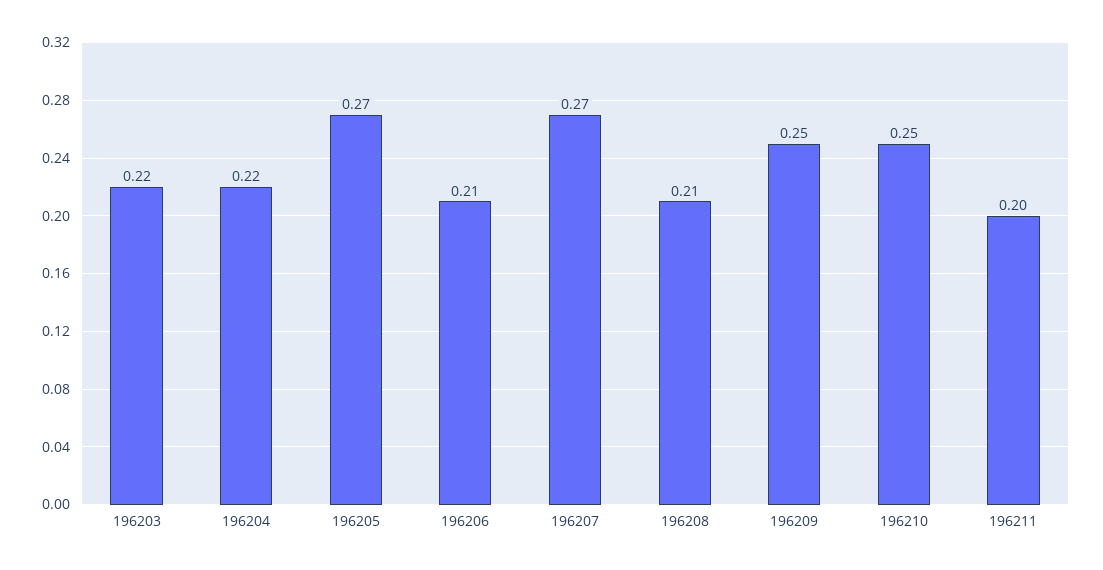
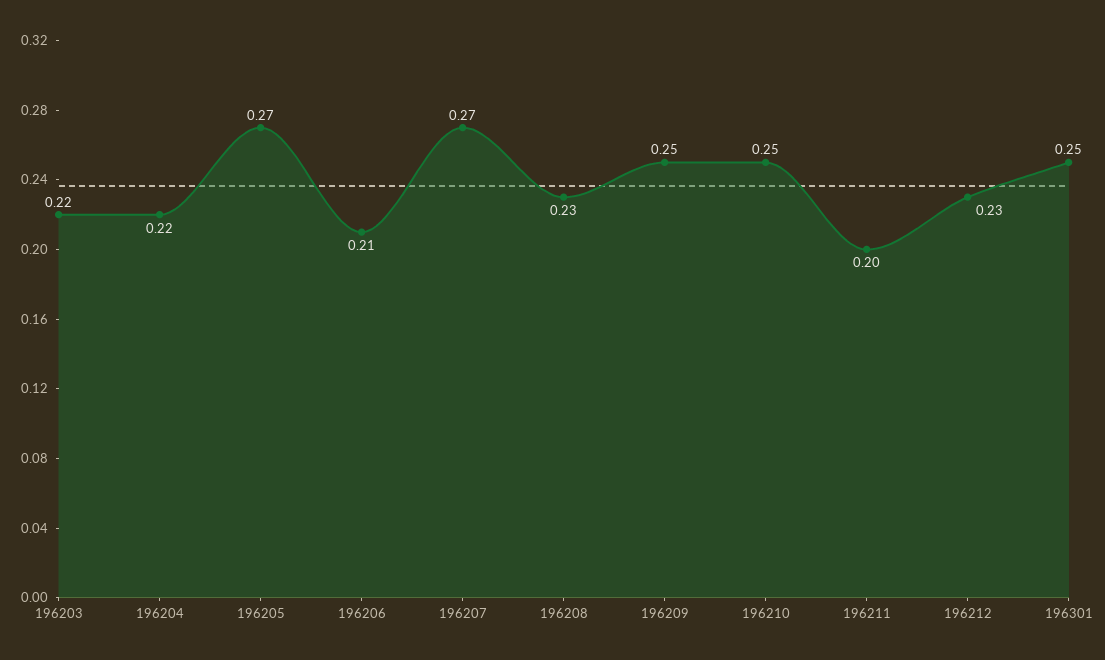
196208: 0.21 -> 0.23
196212: none -> 0.23
196301: none -> 0.25

